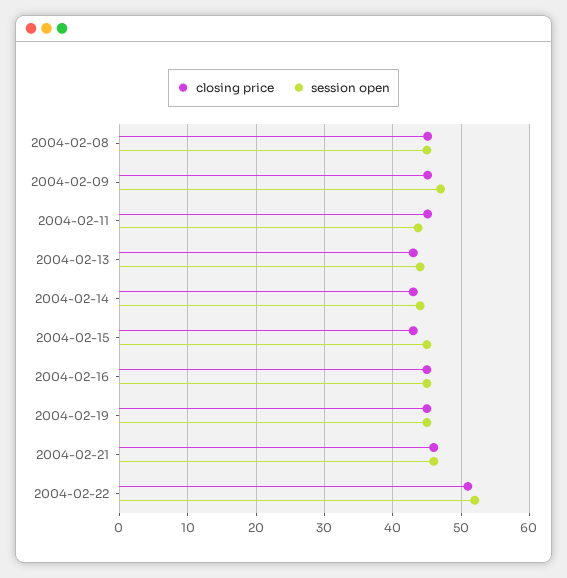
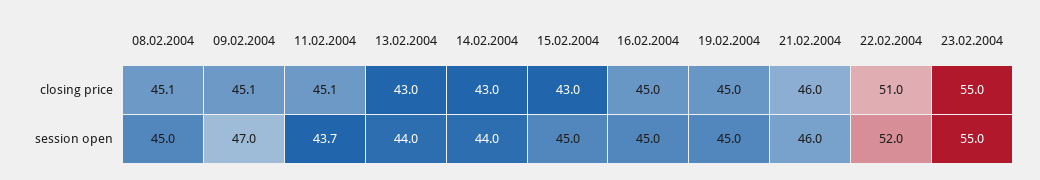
closing price, 23.02.2004: none -> 55
session open, 23.02.2004: none -> 55

